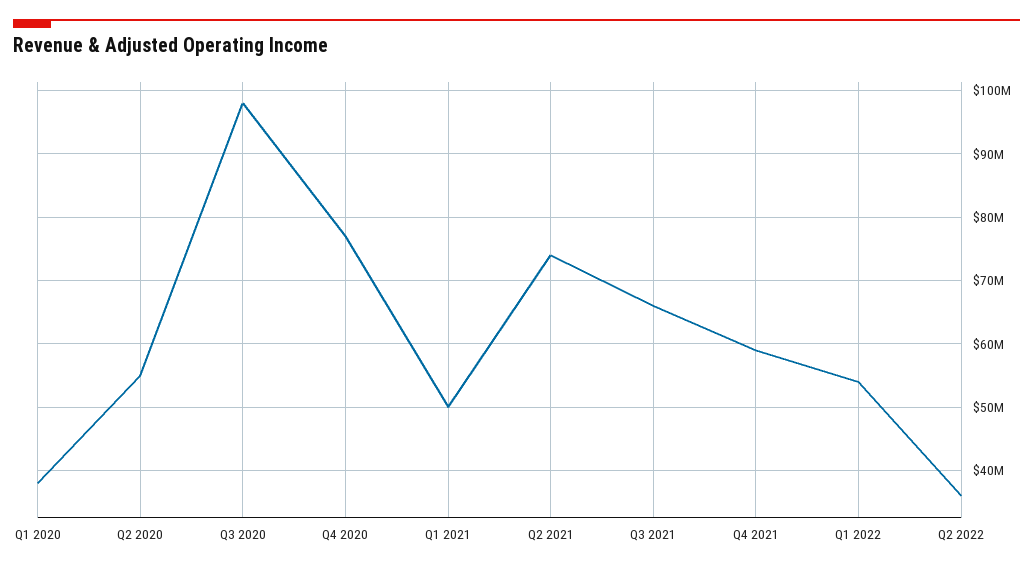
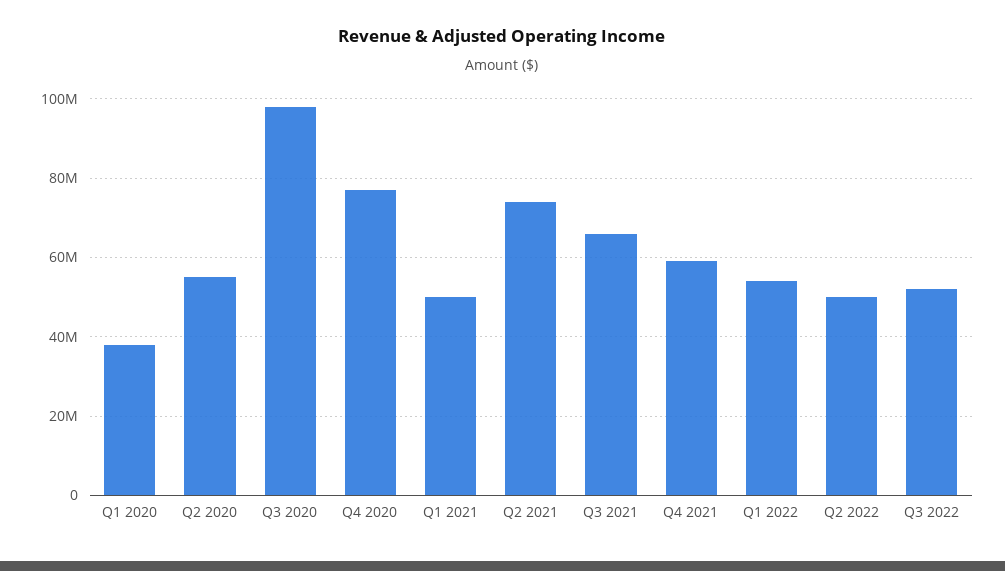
Q2 2022: 36000000 -> 50000000
Q3 2022: none -> 52000000

